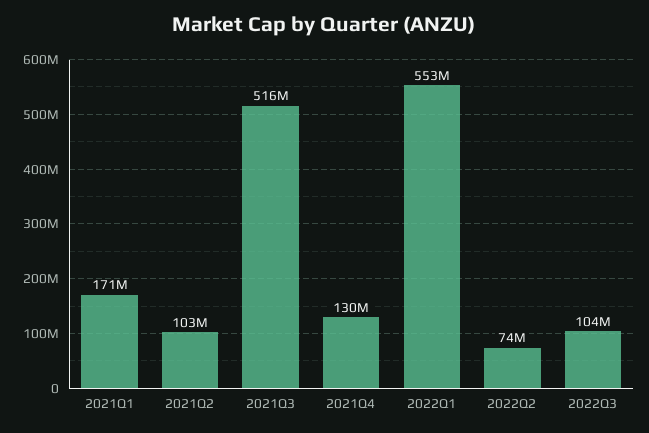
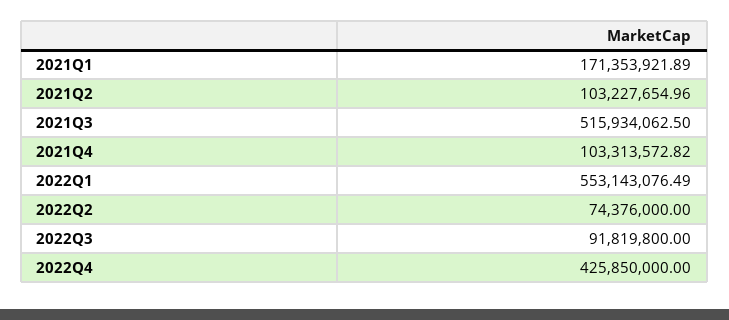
2021Q4: 130000000 -> 103313572.82
2022Q3: 104000000 -> 91819800
2022Q4: none -> 425850000

